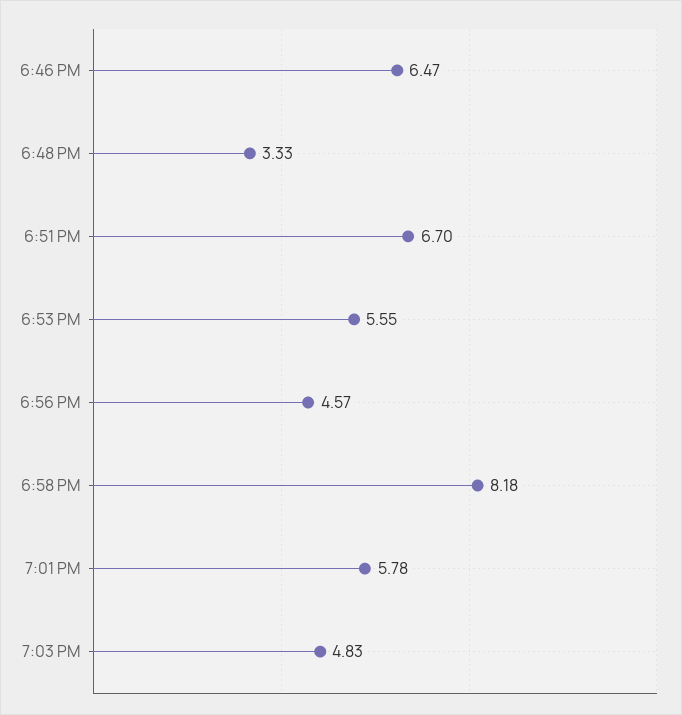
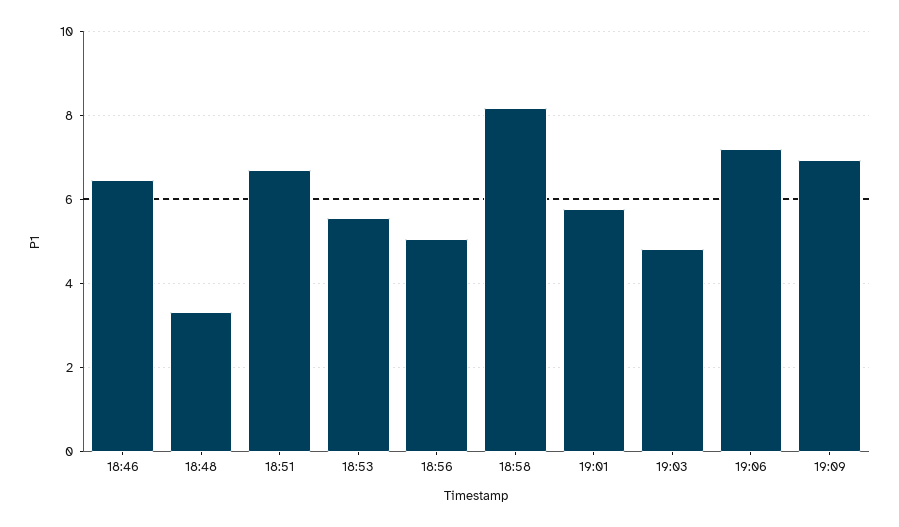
6:56 PM: 4.57 -> 5
19:06: none -> 7.2
19:09: none -> 7

